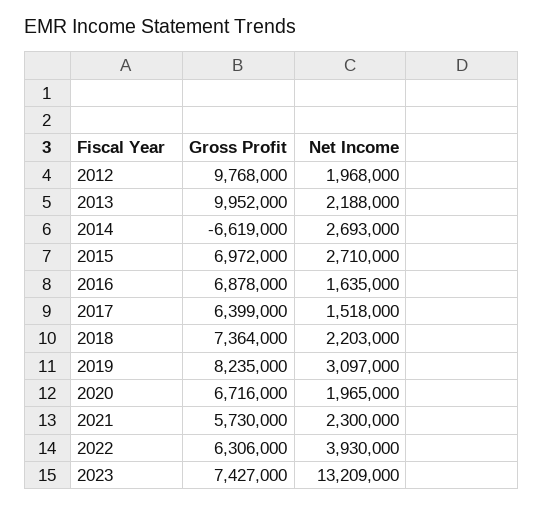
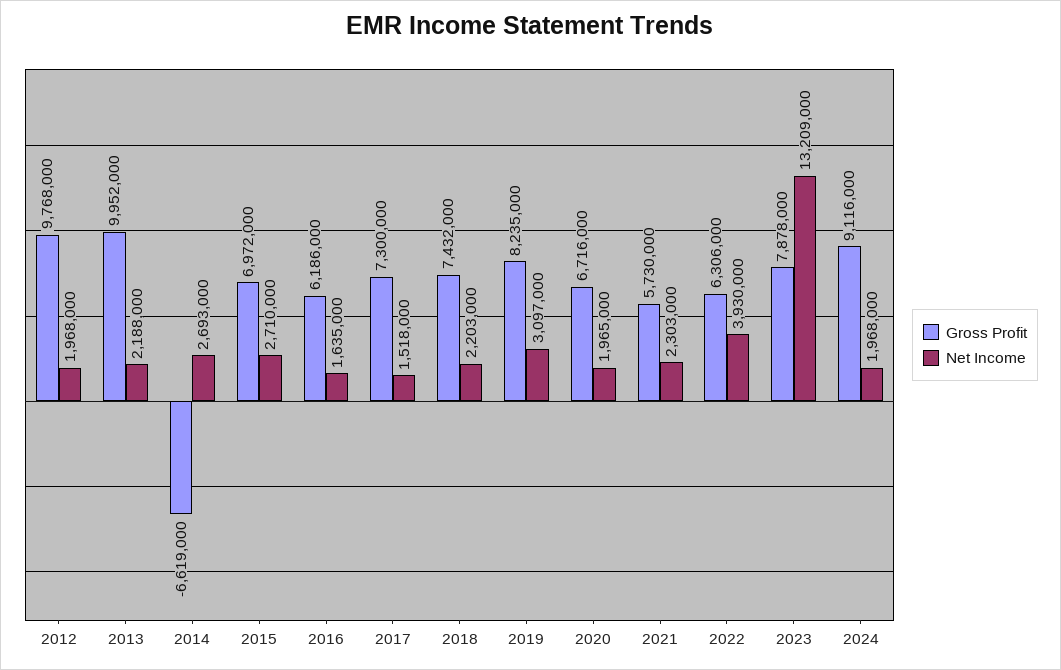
Gross Profit, 2016: 6878000 -> 6186000
Gross Profit, 2017: 6399000 -> 7300000
Gross Profit, 2018: 7364000 -> 7432000
Net Income, 2021: 2300000 -> 2303000
Gross Profit, 2023: 7427000 -> 7878000
Gross Profit, 2024: none -> 9116000
Net Income, 2024: none -> 1968000

